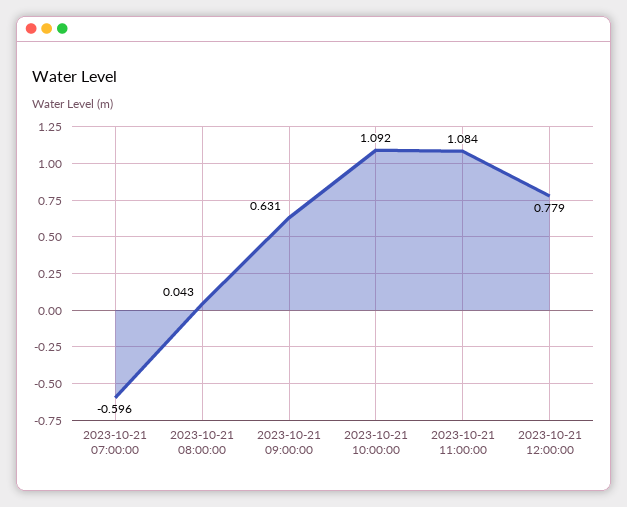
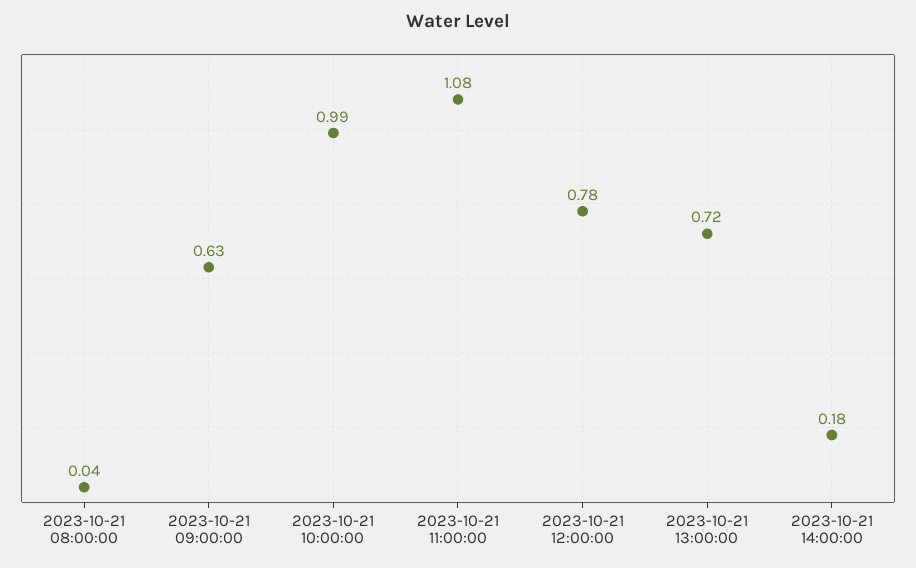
2023-10-21 07:00:00: -0.596 -> none
2023-10-21 10:00:00: 1.092 -> 0.99
2023-10-21 13:00:00: none -> 0.72
2023-10-21 14:00:00: none -> 0.18

